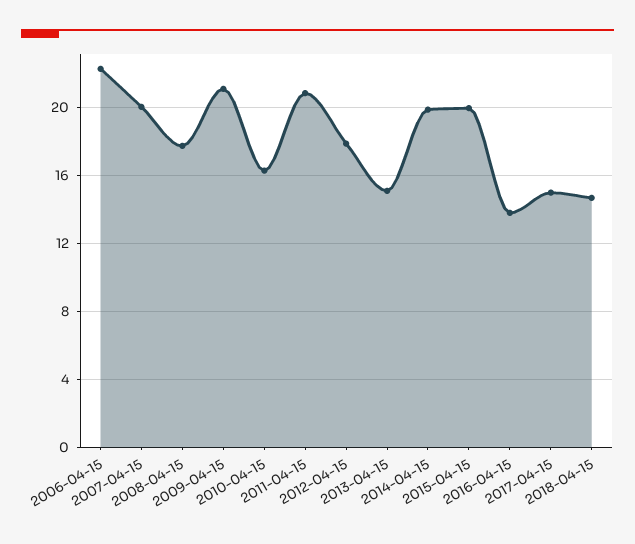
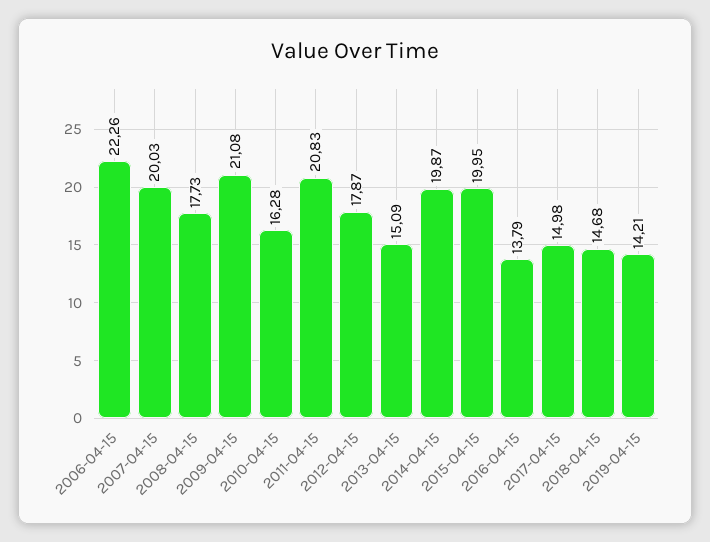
2019-04-15: none -> 14.21

